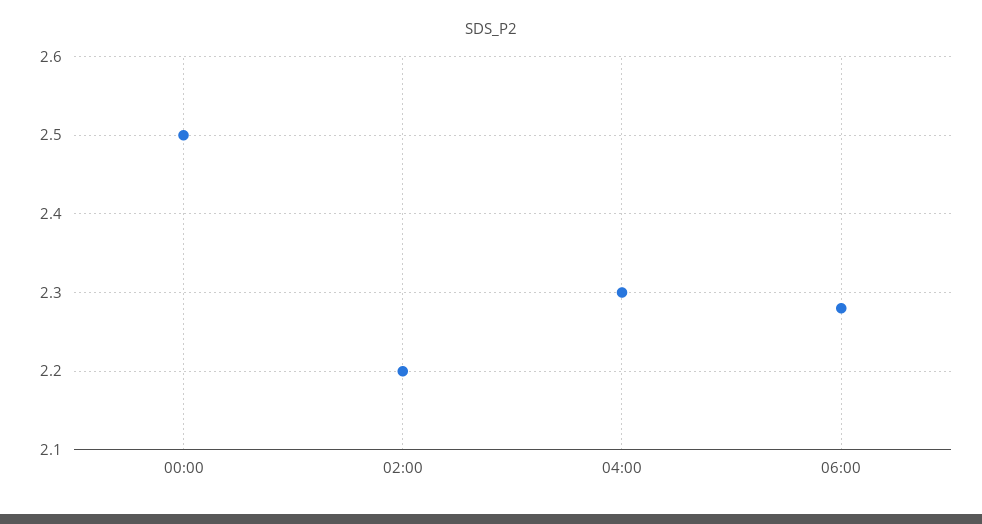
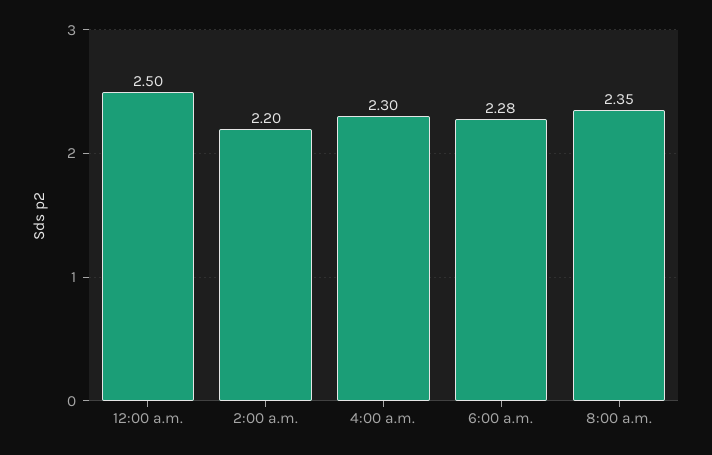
8:00 a.m.: none -> 2.35

